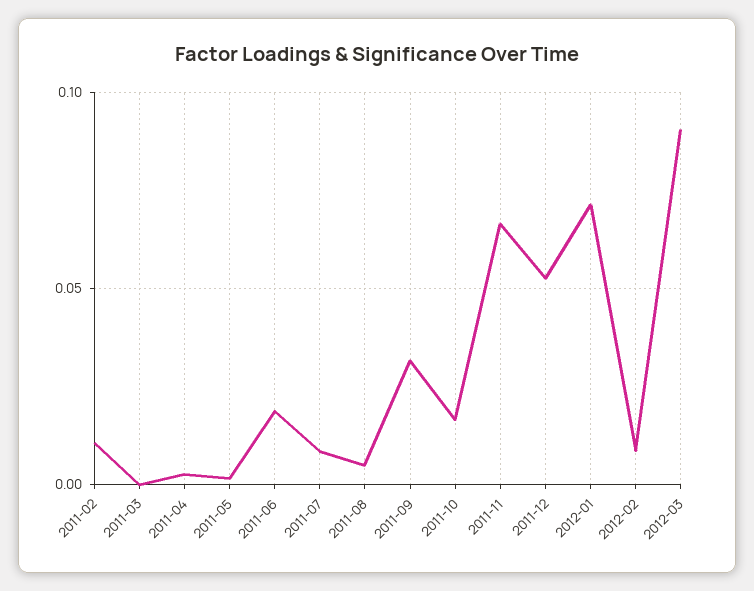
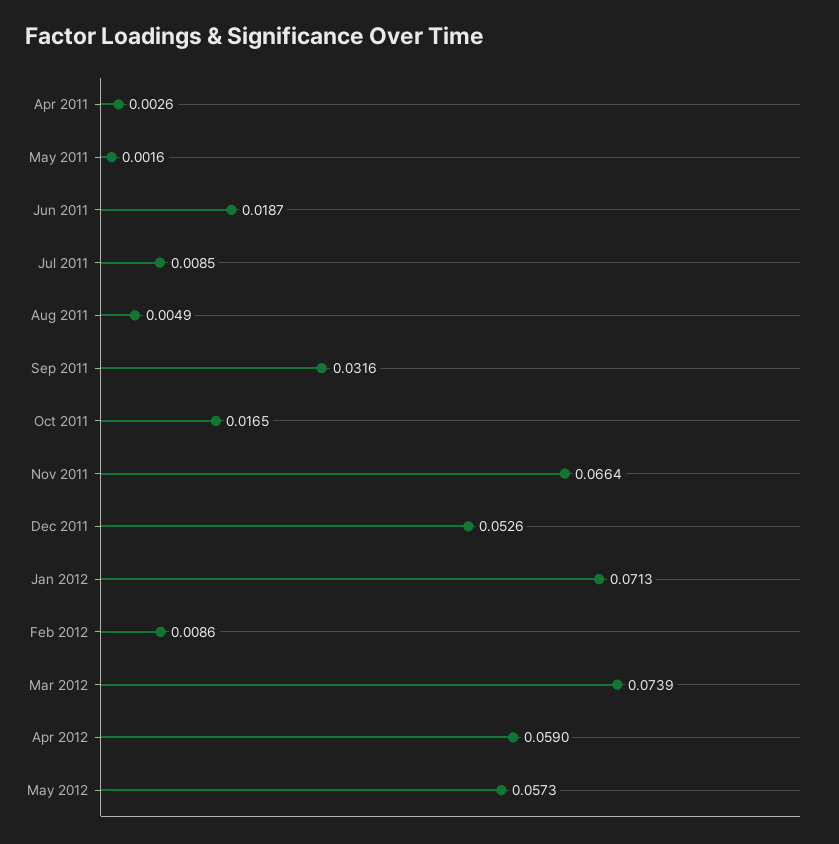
2011-02: 0.01 -> none
2011-03: 0 -> none
2012-03: 0.09 -> 0.0739
Apr 2012: none -> 0.059
May 2012: none -> 0.0573

